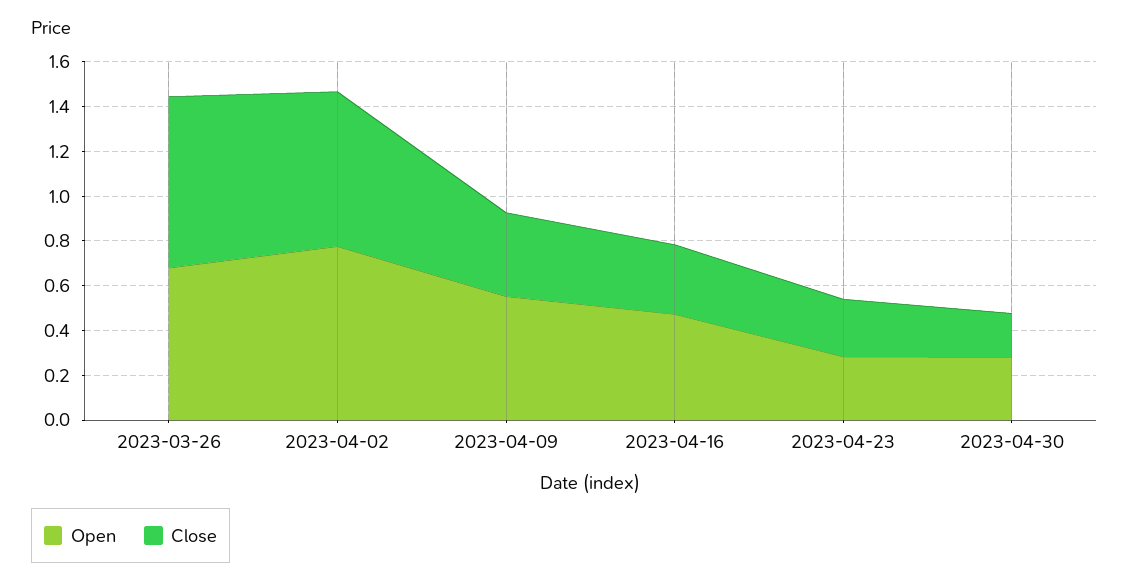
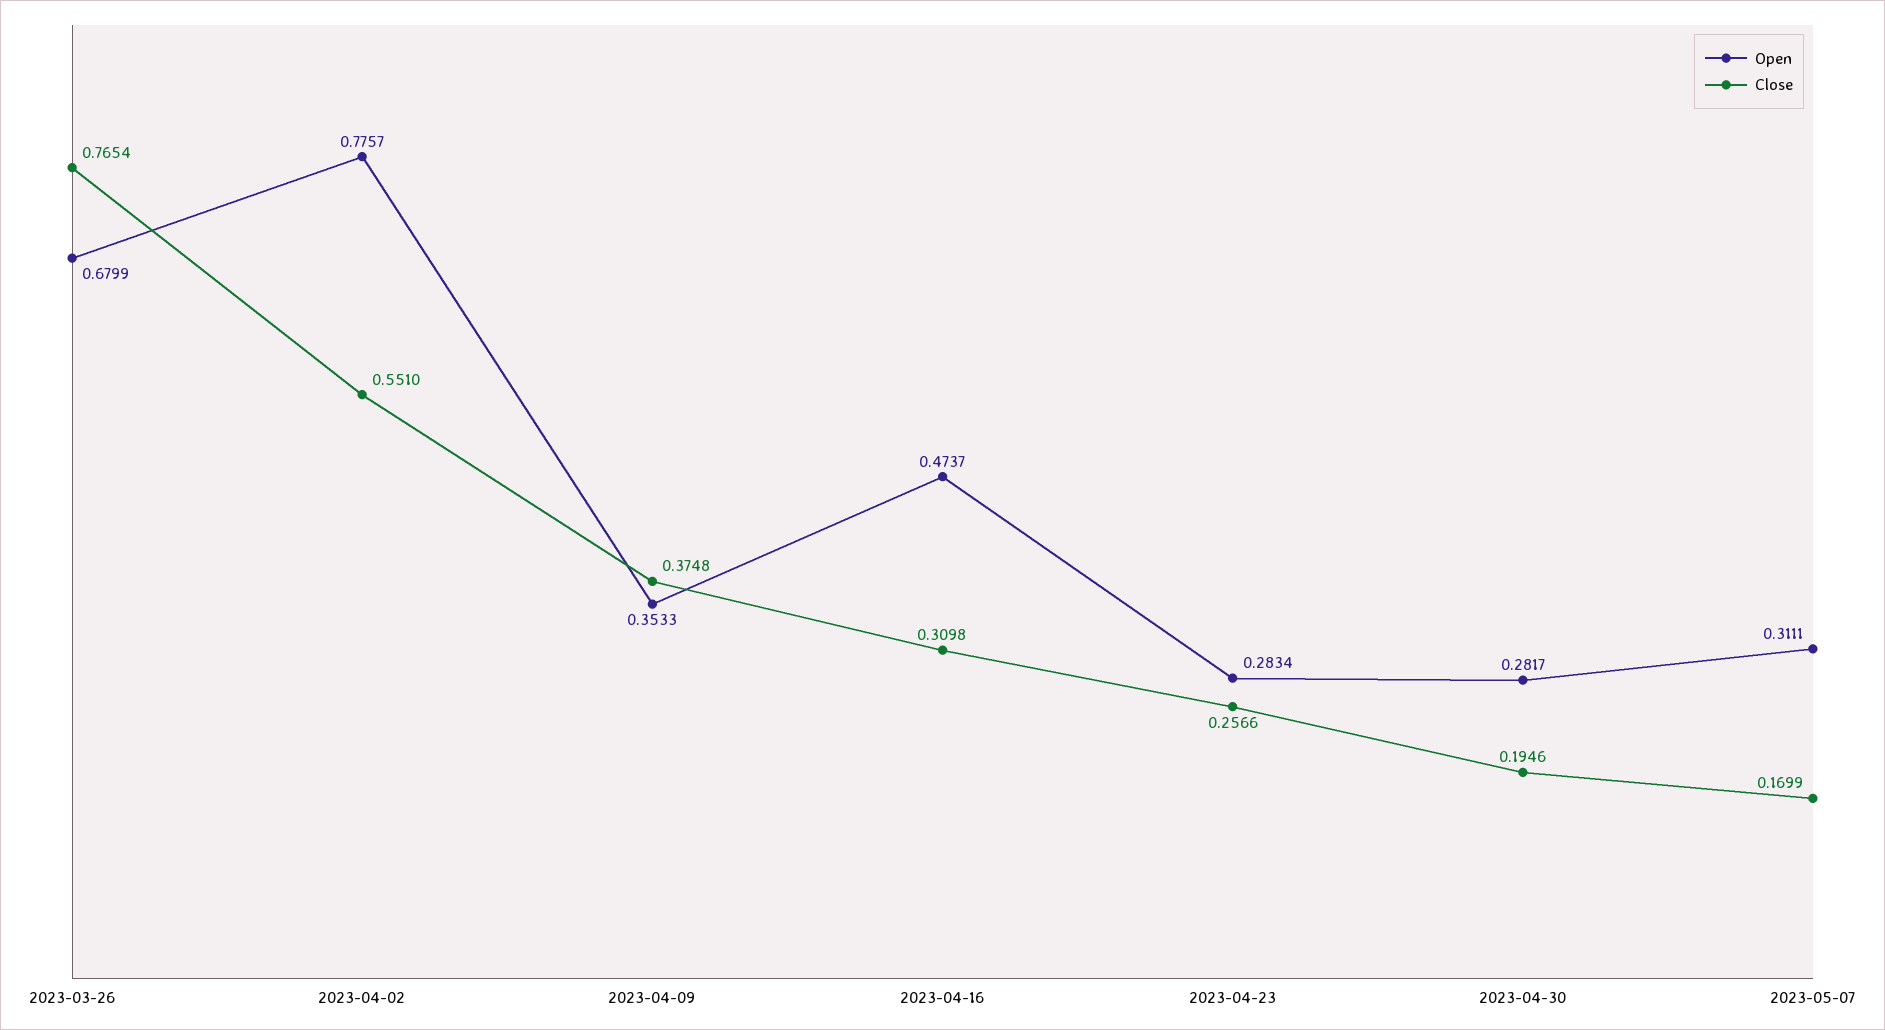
Close, 2023-04-02: 0.7 -> 0.551
Open, 2023-04-09: 0.55 -> 0.3533
Open, 2023-05-07: none -> 0.3111
Close, 2023-05-07: none -> 0.1699

